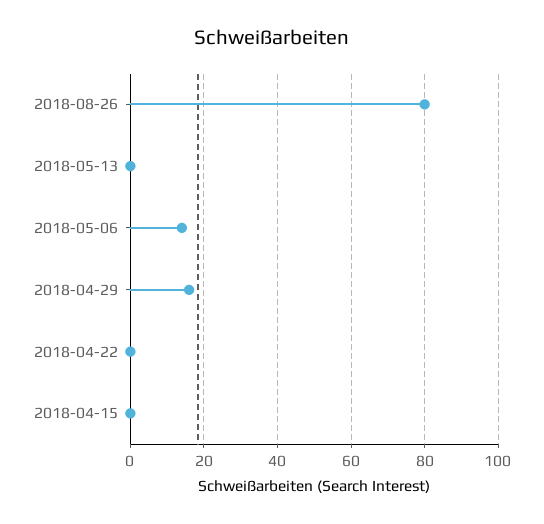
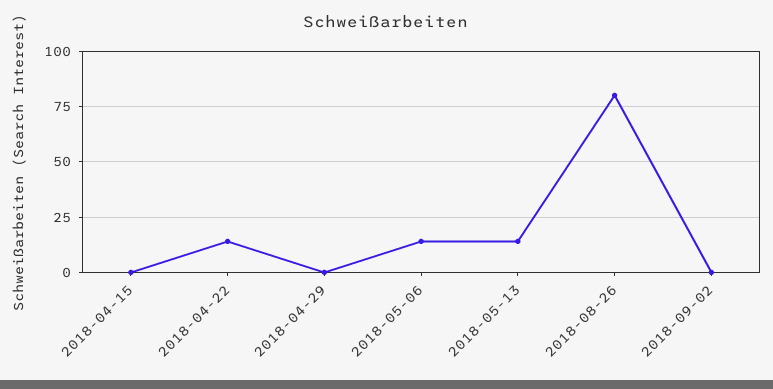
2018-05-13: 0 -> 15
2018-04-29: 15 -> 0
2018-04-22: 0 -> 15
2018-09-02: none -> 0

